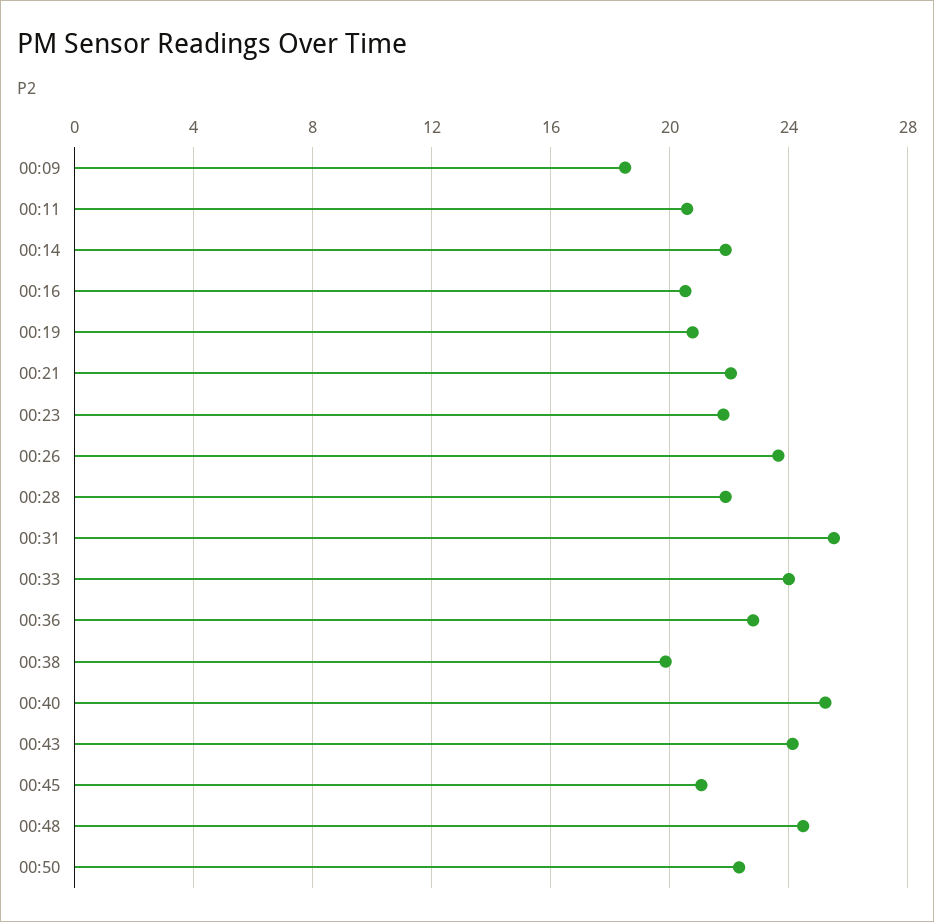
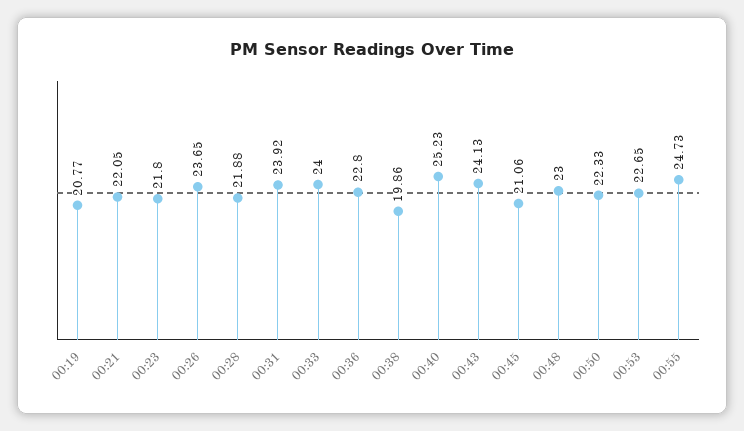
00:09: 18.5 -> none
00:11: 20.5 -> none
00:14: 22 -> none
00:16: 20.5 -> none
00:31: 25.5 -> 23.92
00:48: 24.5 -> 23
00:53: none -> 22.65
00:55: none -> 24.73

